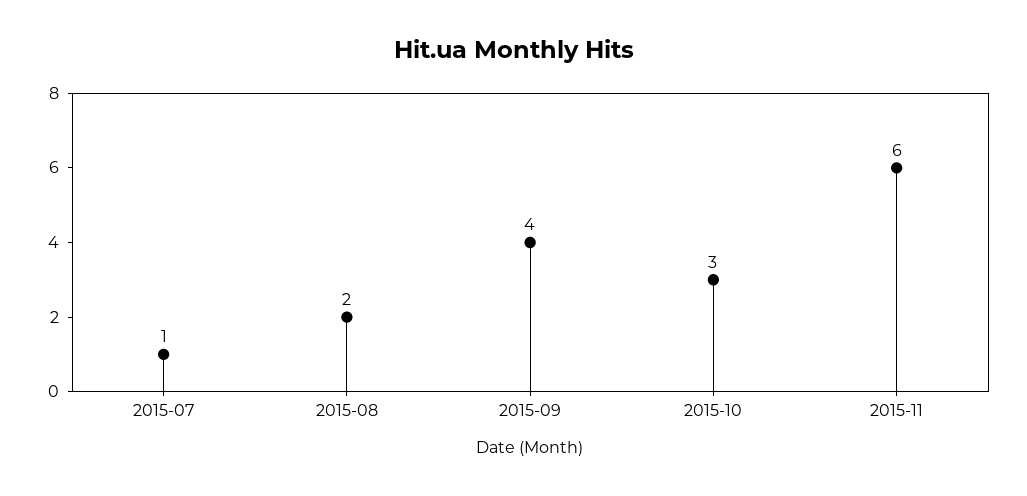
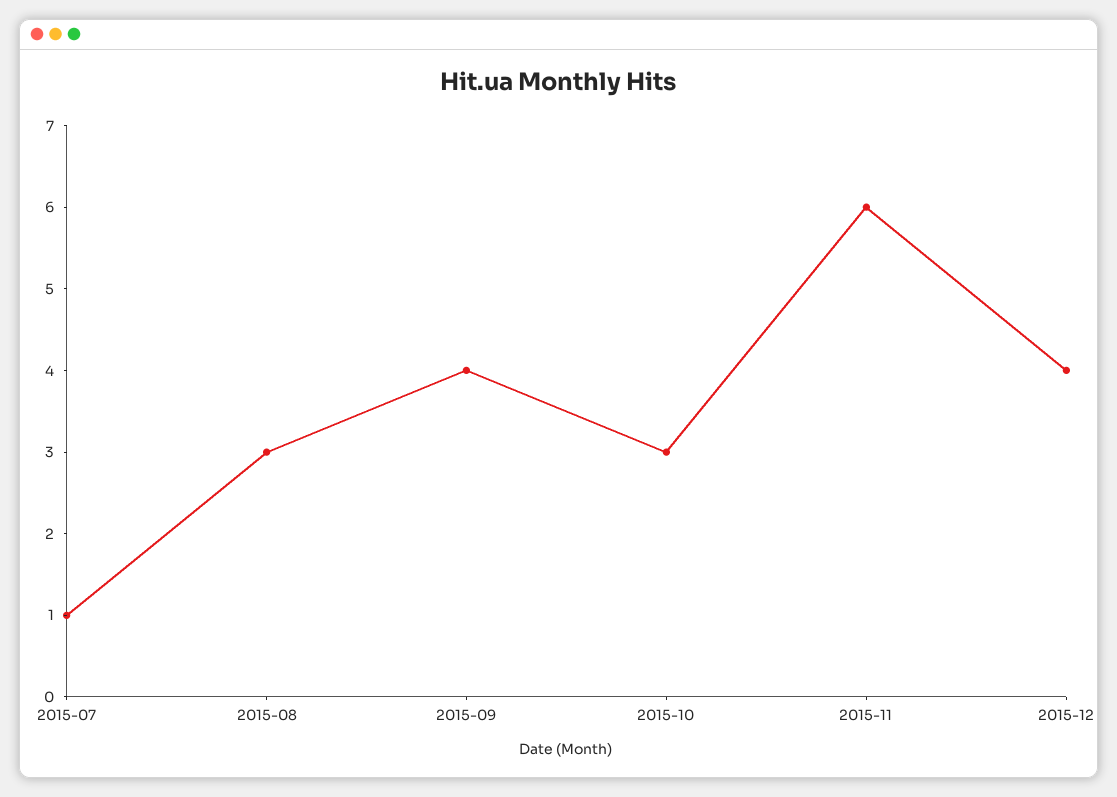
2015-08: 2 -> 3
2015-12: none -> 4

